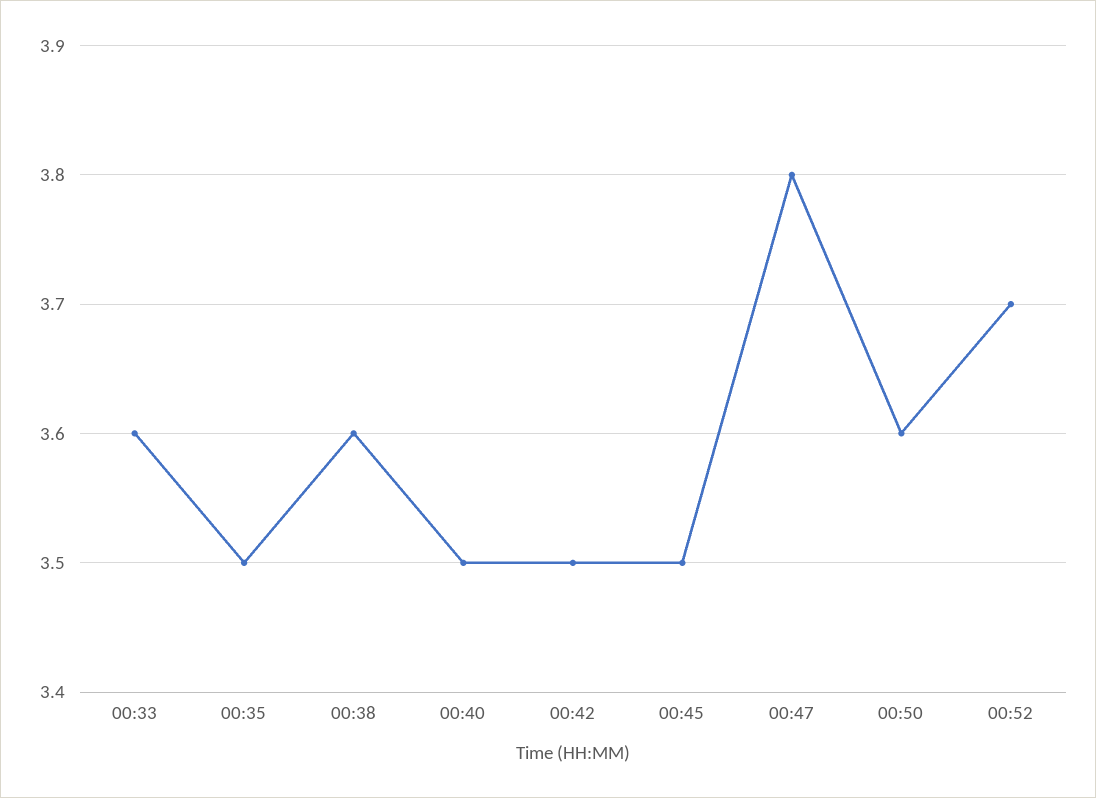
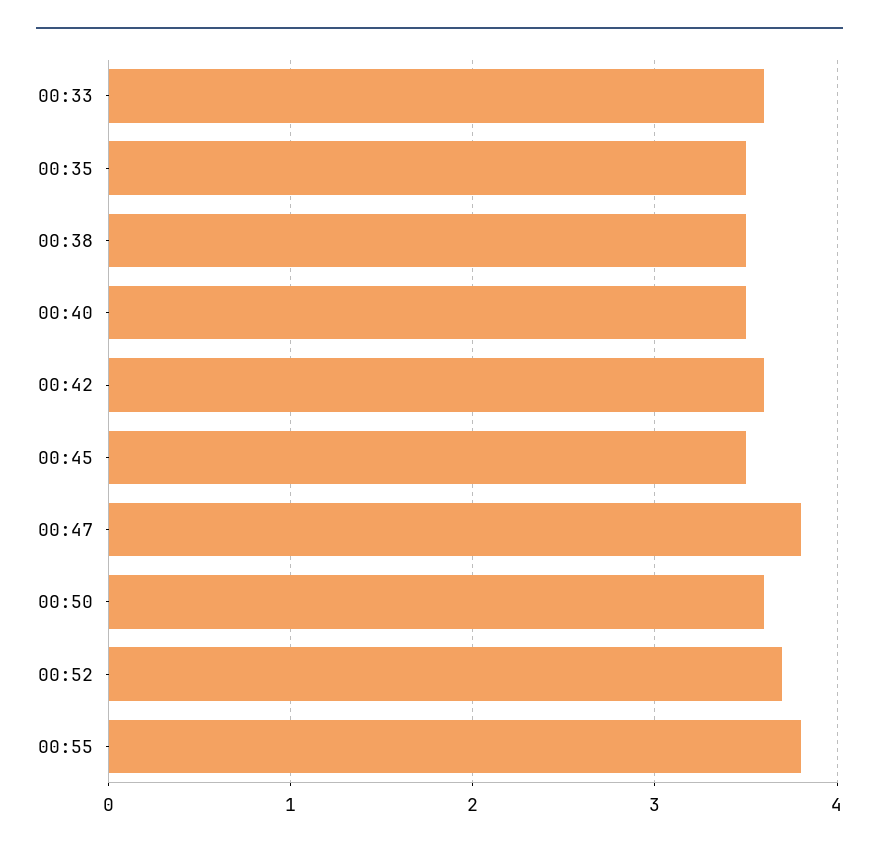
00:38: 3.6 -> 3.5
00:42: 3.5 -> 3.6
00:55: none -> 3.8

